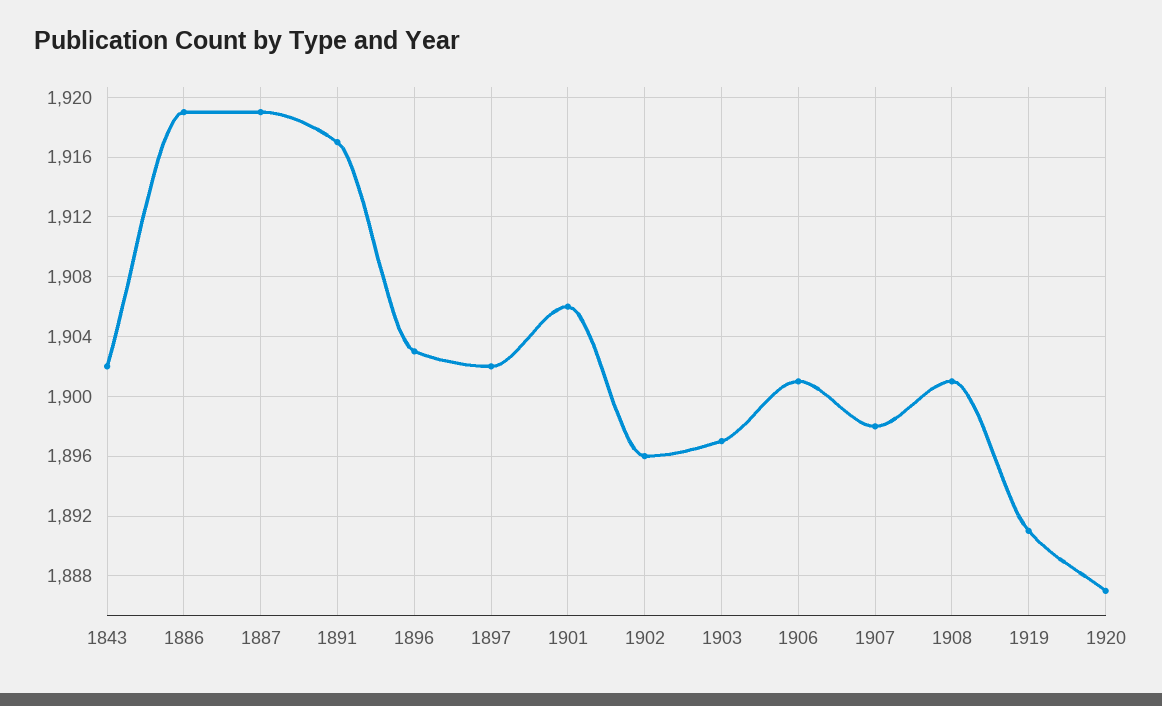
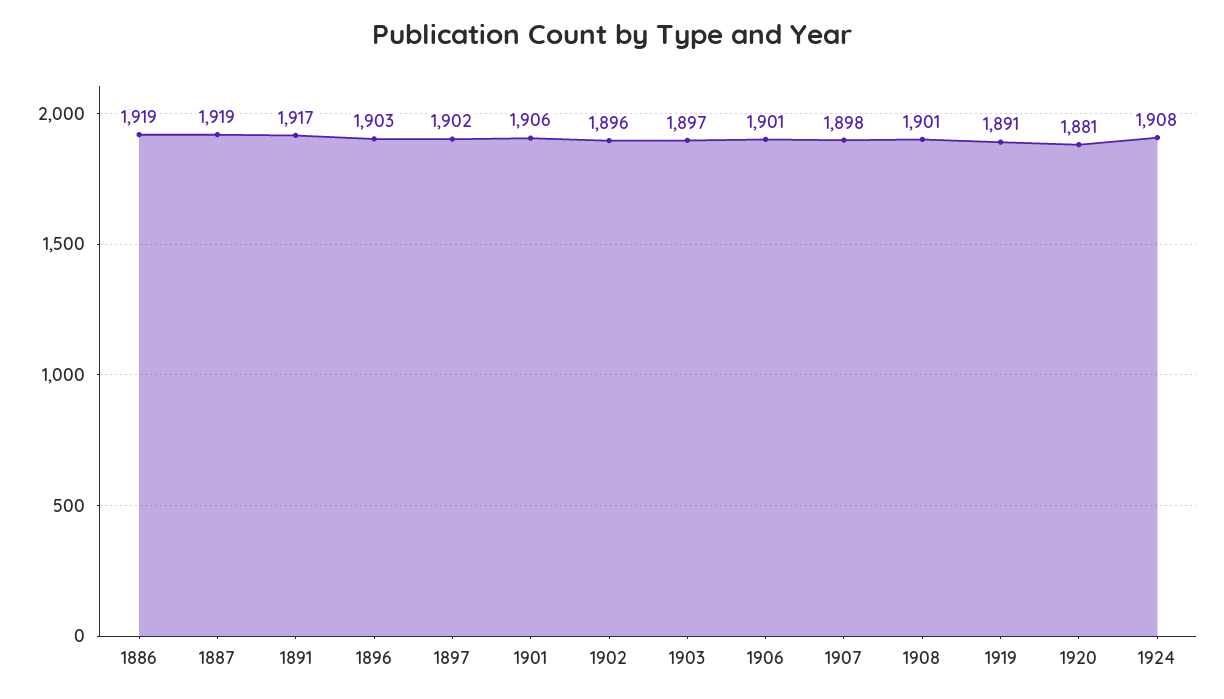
1843: 1902 -> none
1920: 1887 -> 1881
1924: none -> 1908

